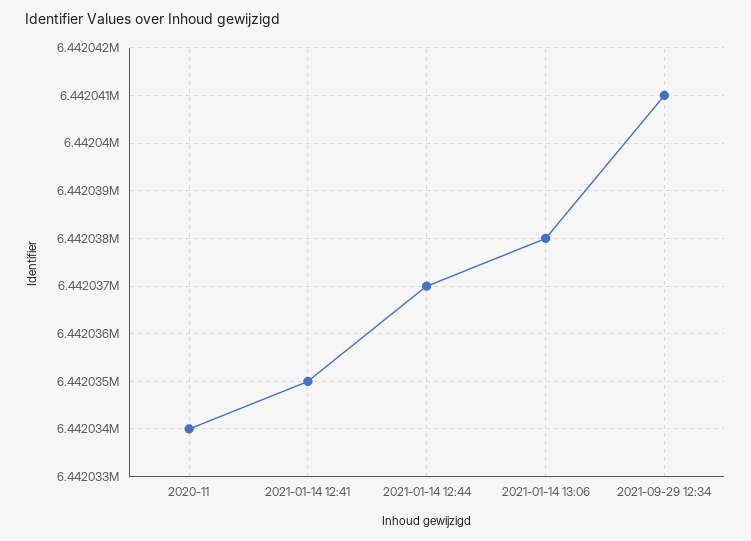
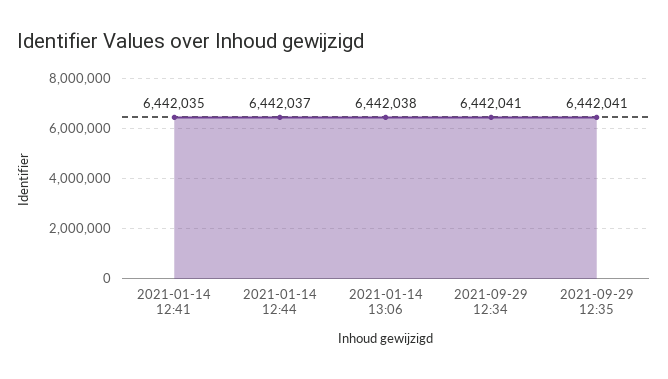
2020-11: 6442034 -> none
2021-09-29 12:35: none -> 6442041

